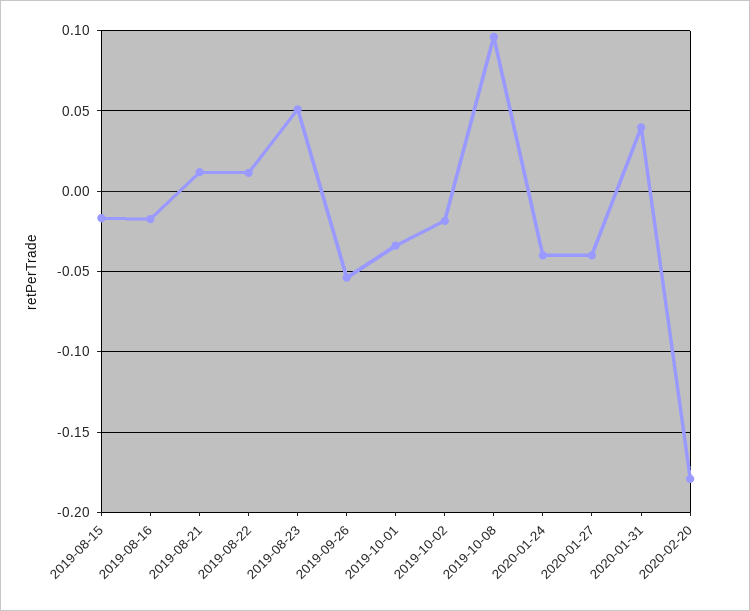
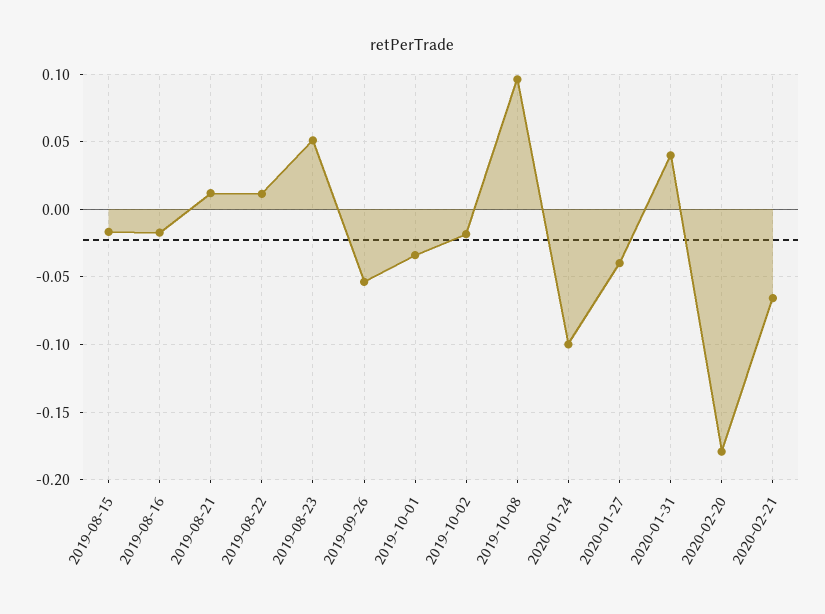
2020-01-24: -0.04 -> -0.1
2020-02-21: none -> -0.065

